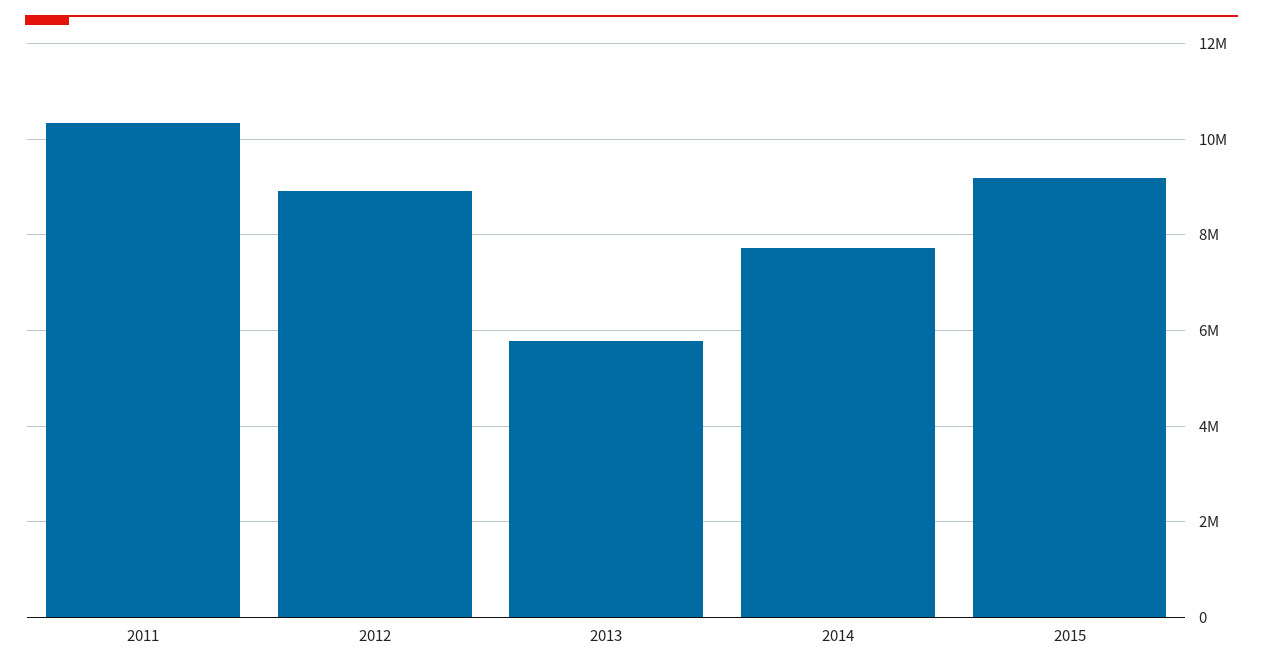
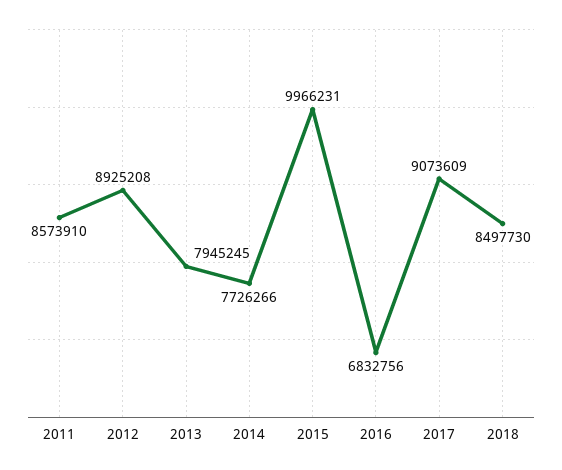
2011: 10400000 -> 8573910
2013: 5800000 -> 7945245
2015: 9200000 -> 9966231
2016: none -> 6832756
2017: none -> 9073609
2018: none -> 8497730

